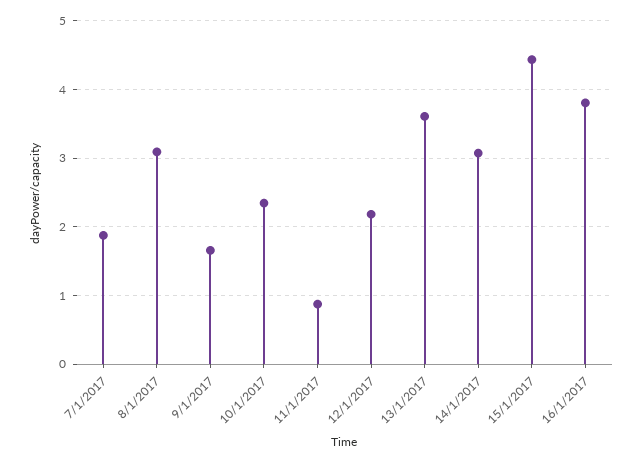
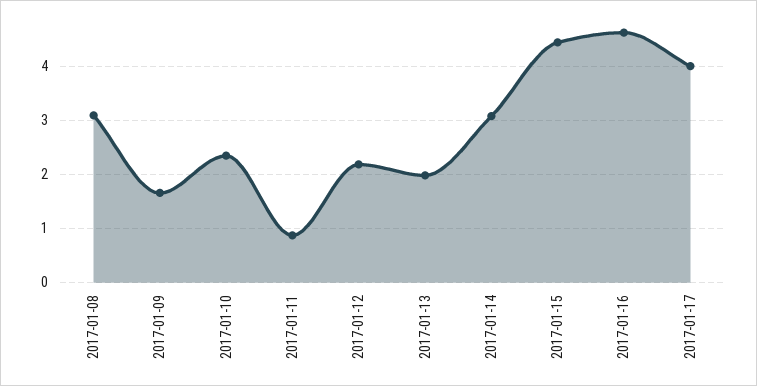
7/1/2017: 1.9 -> none
13/1/2017: 3.6 -> 2
16/1/2017: 3.8 -> 4.6
2017-01-17: none -> 4

